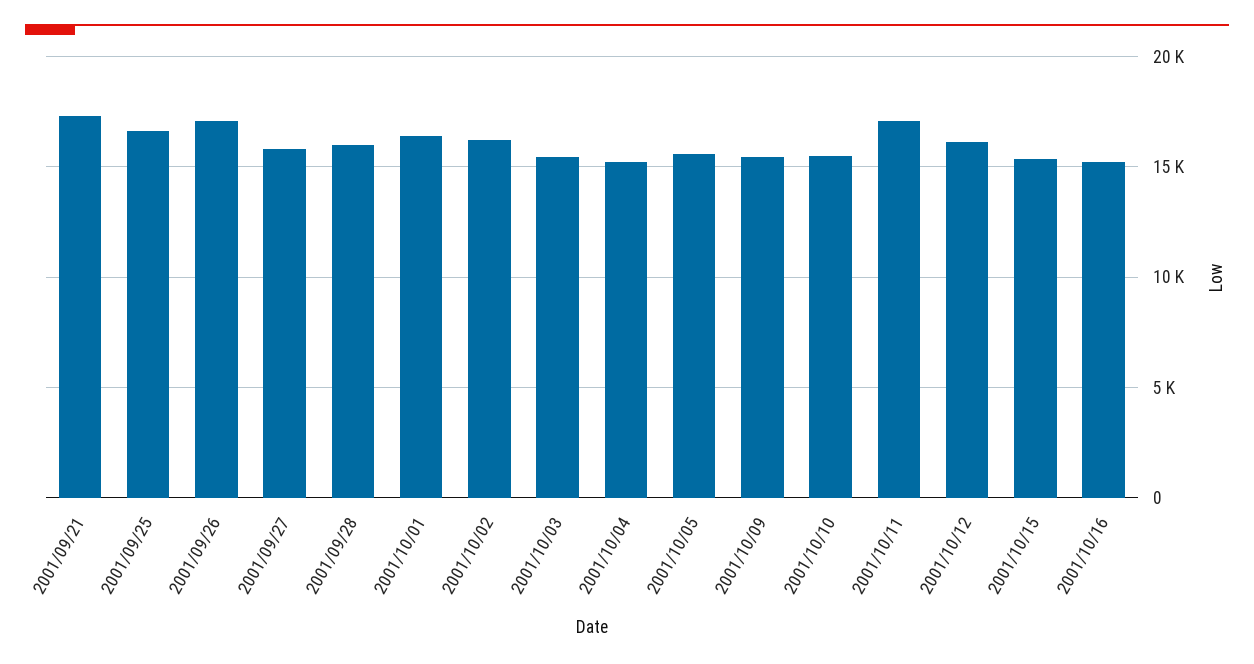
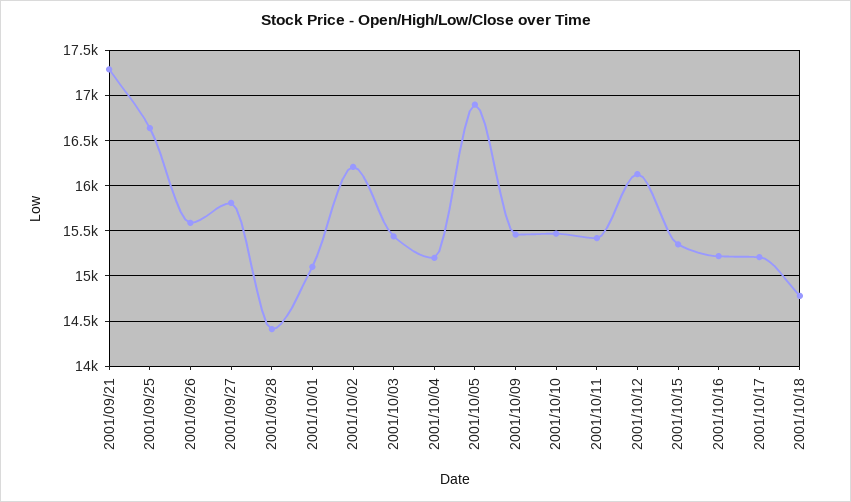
2001/09/26: 17000 -> 15600
2001/09/28: 16000 -> 14400
2001/10/01: 16500 -> 15100
2001/10/05: 15500 -> 16900
2001/10/11: 17000 -> 15400
2001/10/17: none -> 15200
2001/10/18: none -> 14800

